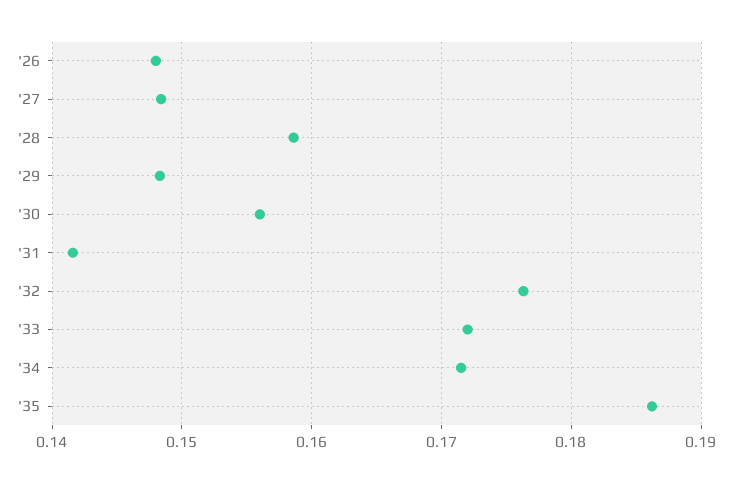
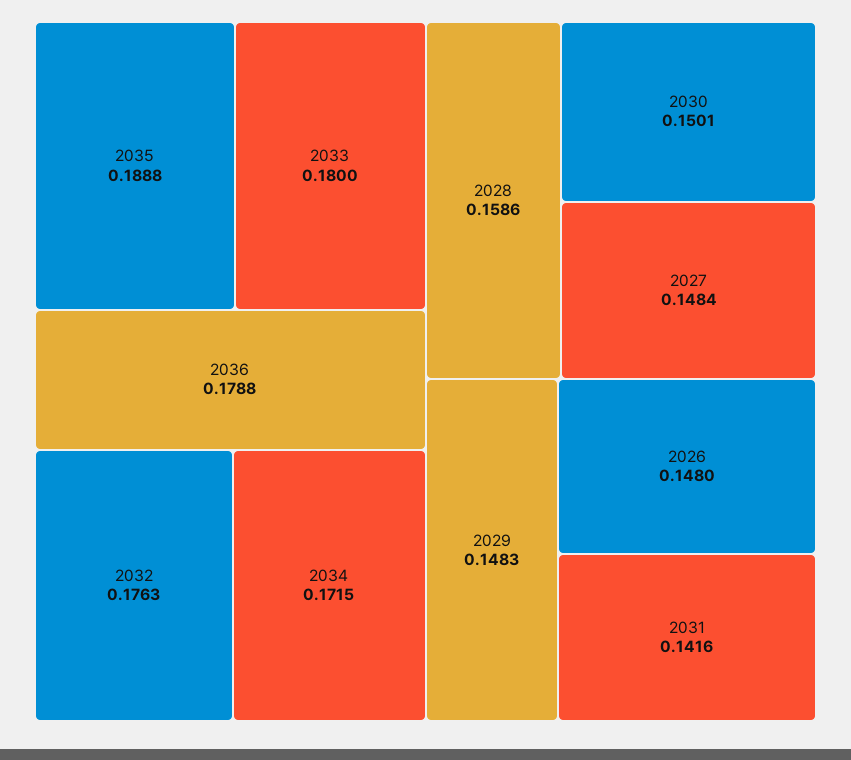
'30: 0.156 -> 0.1501
'33: 0.172 -> 0.18
'35: 0.186 -> 0.1888
2036: none -> 0.1788

